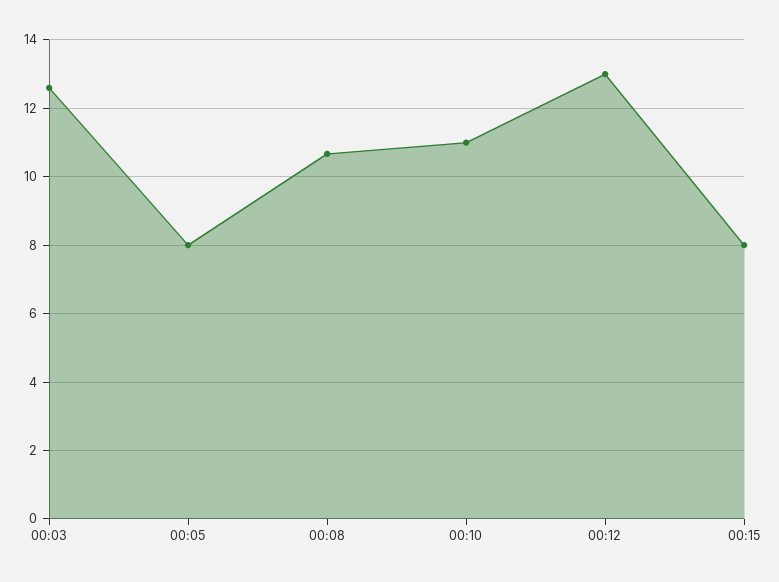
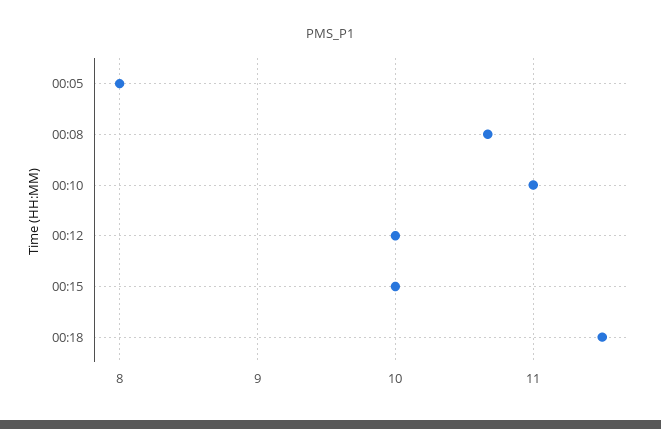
00:03: 12.6 -> none
00:12: 13 -> 10
00:15: 8 -> 10
00:18: none -> 11.5

